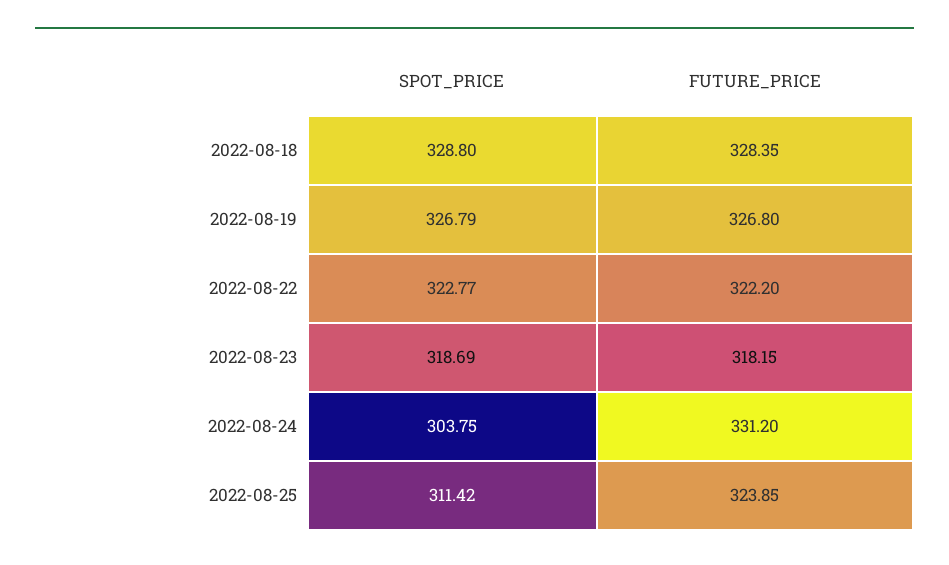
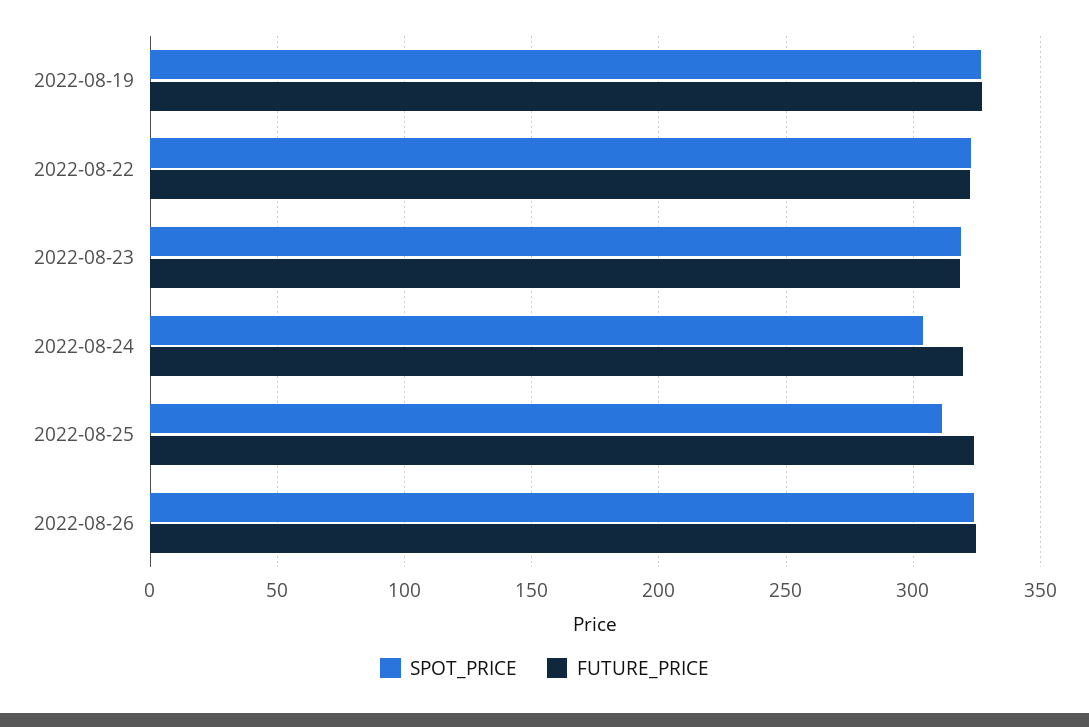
SPOT_PRICE, 2022-08-18: 328.8 -> none
FUTURE_PRICE, 2022-08-18: 328.35 -> none
FUTURE_PRICE, 2022-08-24: 331.2 -> 320
SPOT_PRICE, 2022-08-26: none -> 325
FUTURE_PRICE, 2022-08-26: none -> 325

